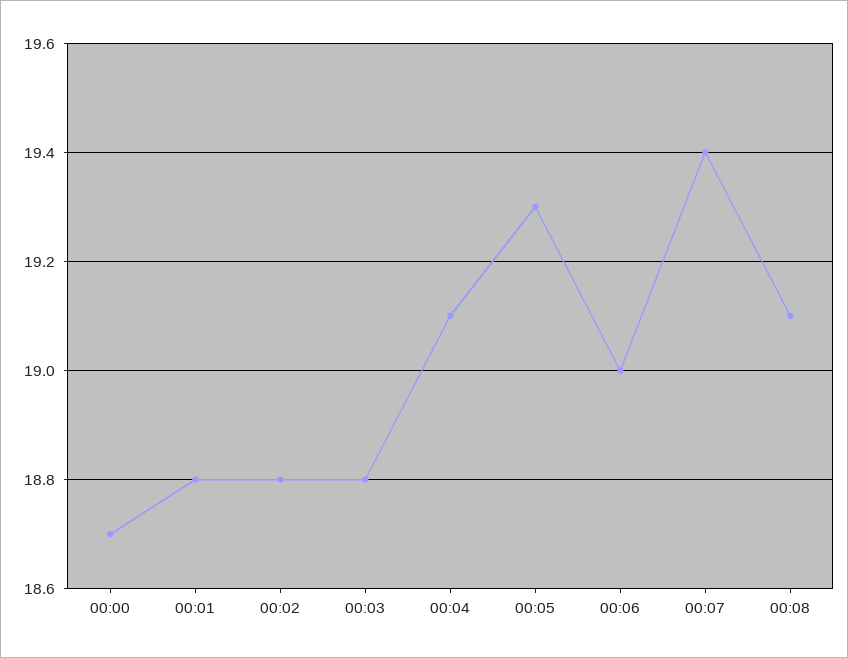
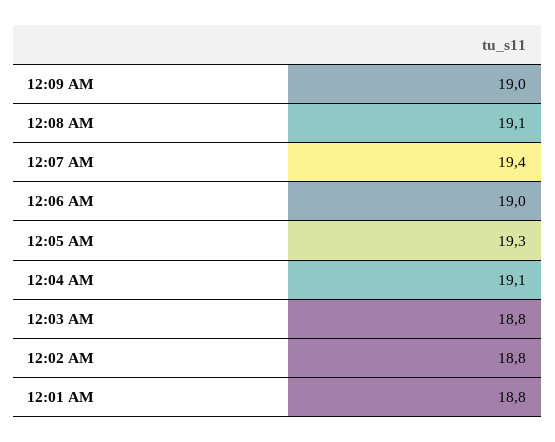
00:00: 18.7 -> none
12:09 AM: none -> 19

